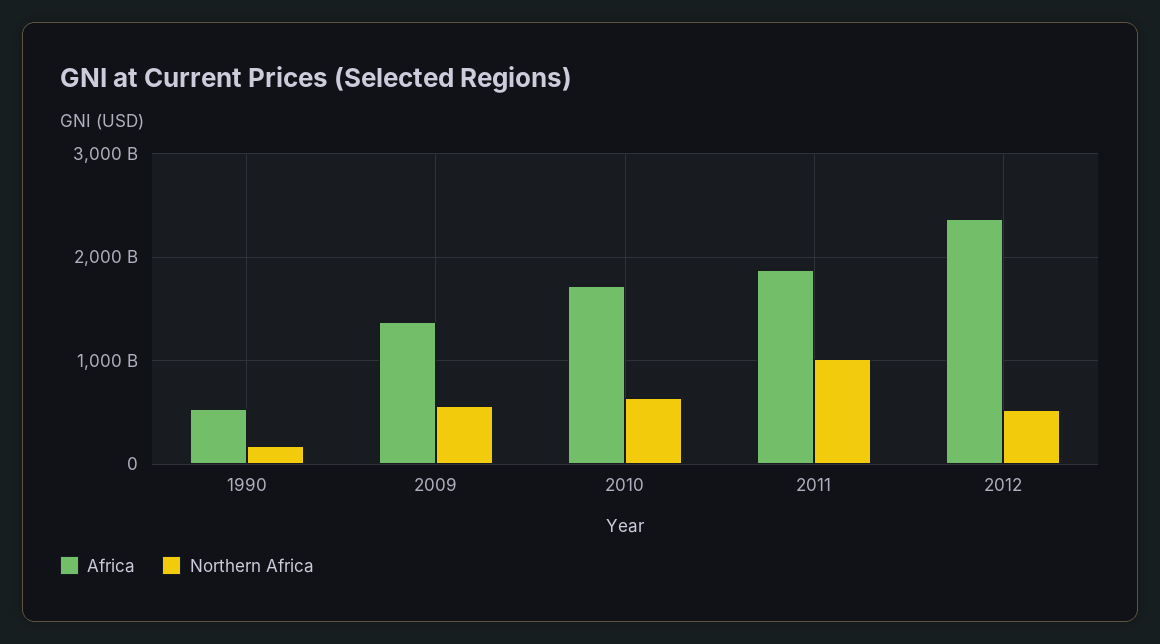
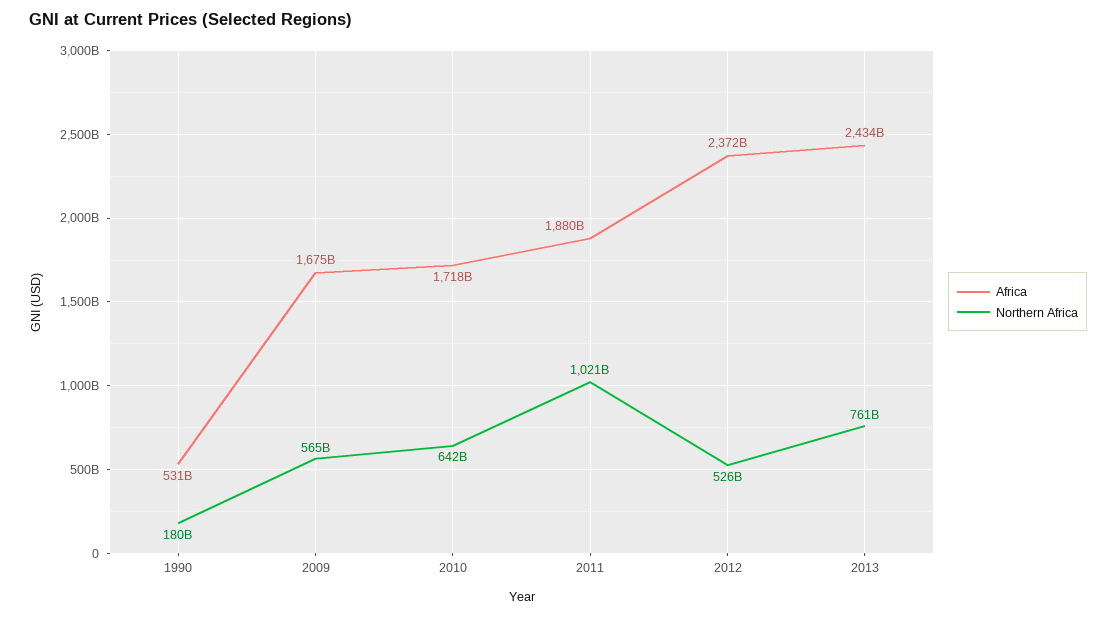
Africa, 2009: 1400000000000 -> 1675000000000
Africa, 2013: none -> 2434000000000
Northern Africa, 2013: none -> 761000000000

